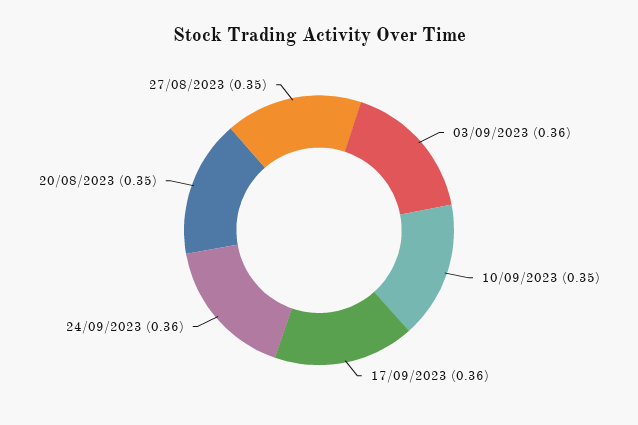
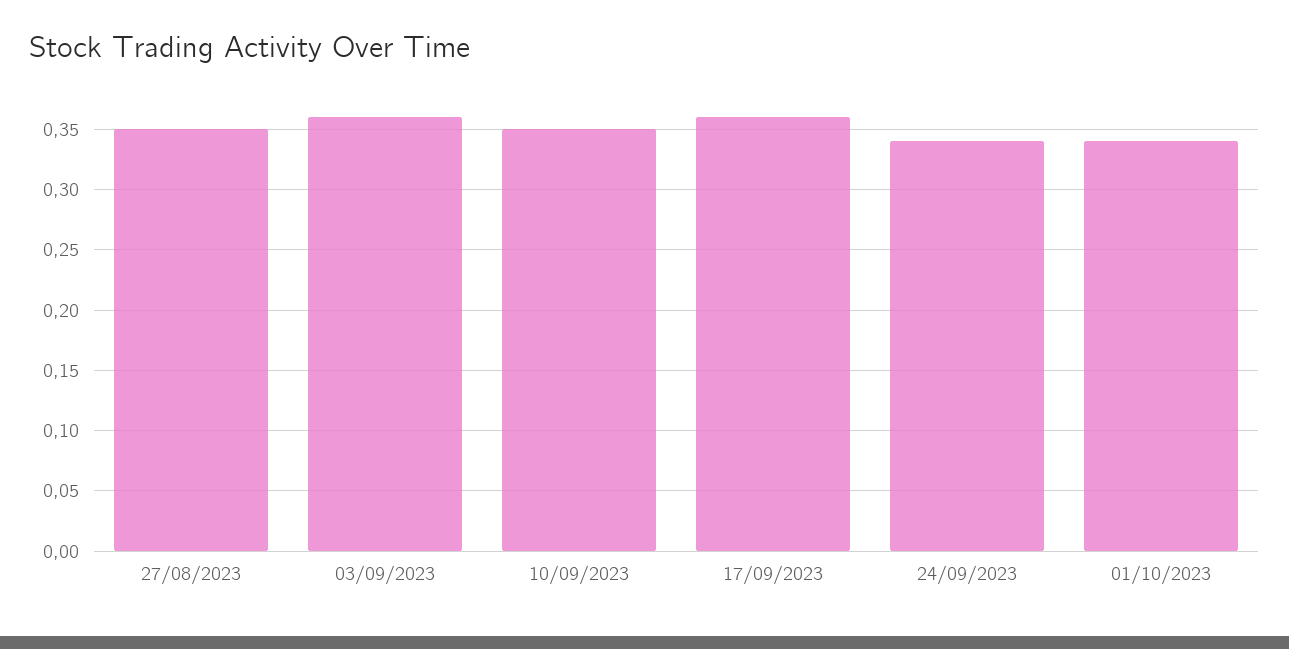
24/09/2023: 0.36 -> 0.34
20/08/2023: 0.35 -> none
01/10/2023: none -> 0.34

